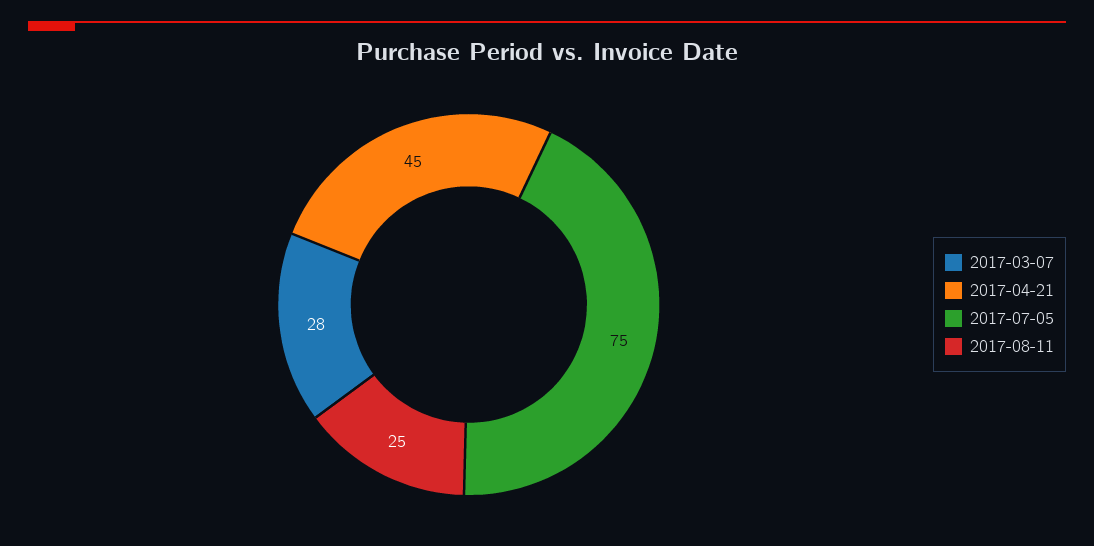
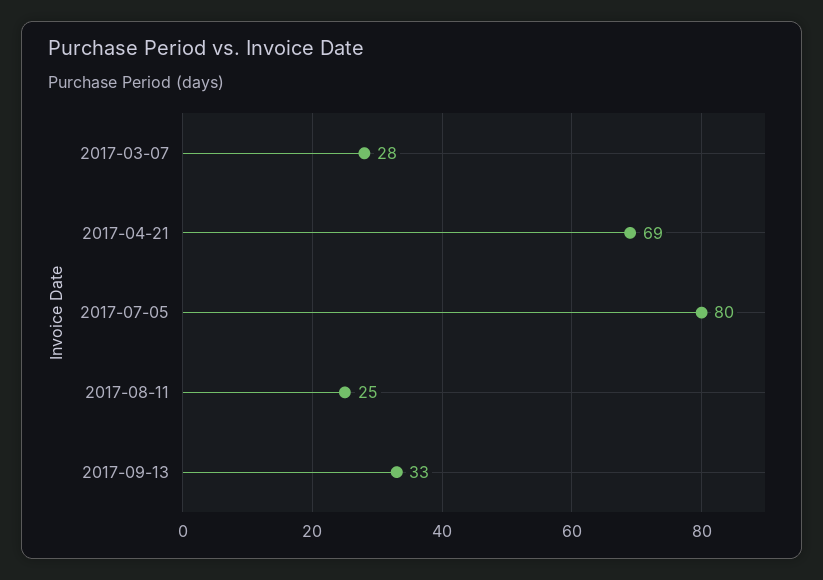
2017-04-21: 45 -> 69
2017-07-05: 75 -> 80
2017-09-13: none -> 33

